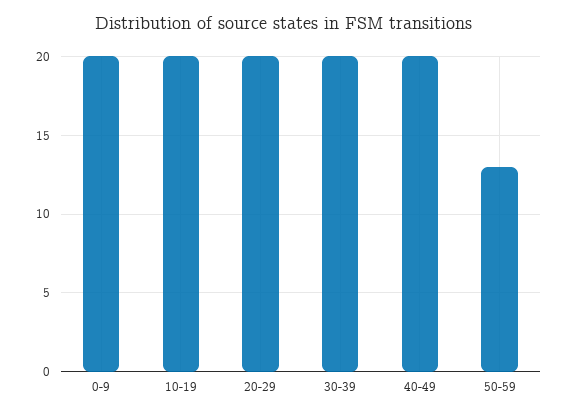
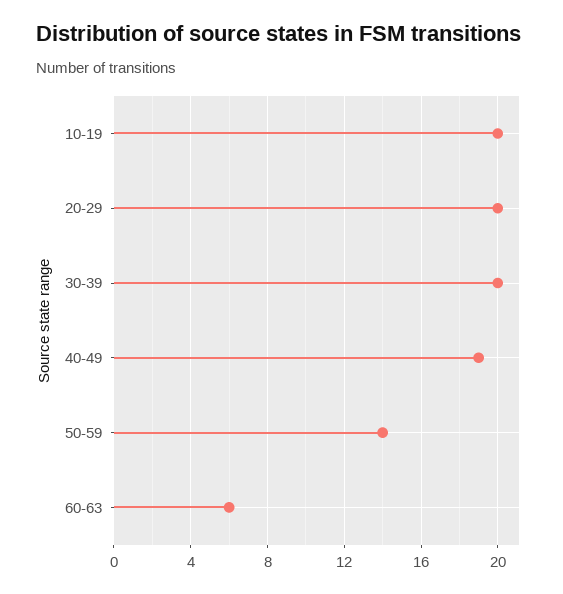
0-9: 20 -> none
40-49: 20 -> 19
50-59: 13 -> 14
60-63: none -> 6

